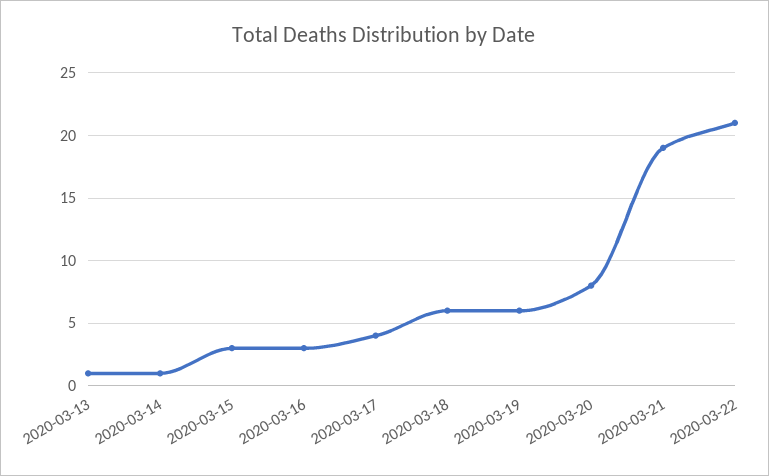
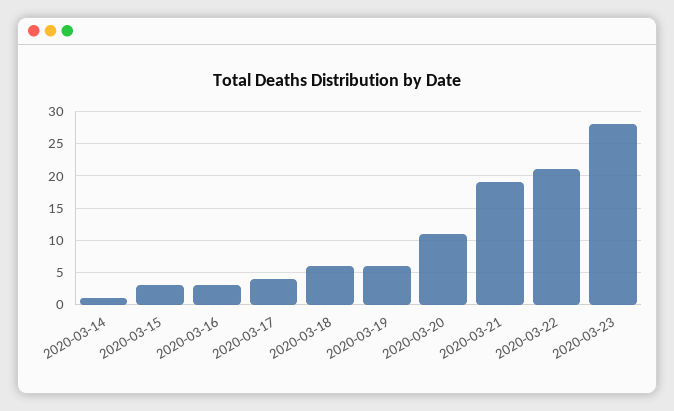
2020-03-13: 1 -> none
2020-03-20: 8 -> 11
2020-03-23: none -> 28

